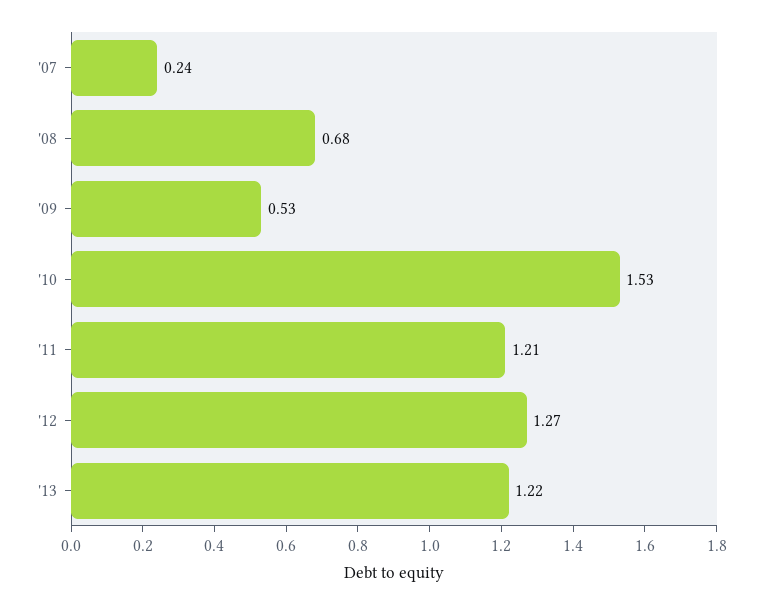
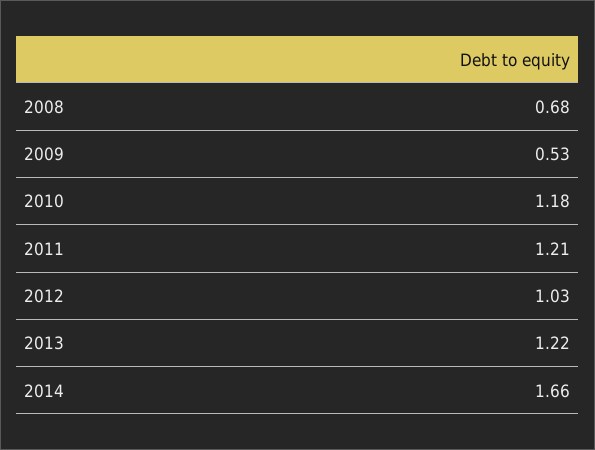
'07: 0.24 -> none
'10: 1.53 -> 1.18
'12: 1.27 -> 1.03
2014: none -> 1.66

